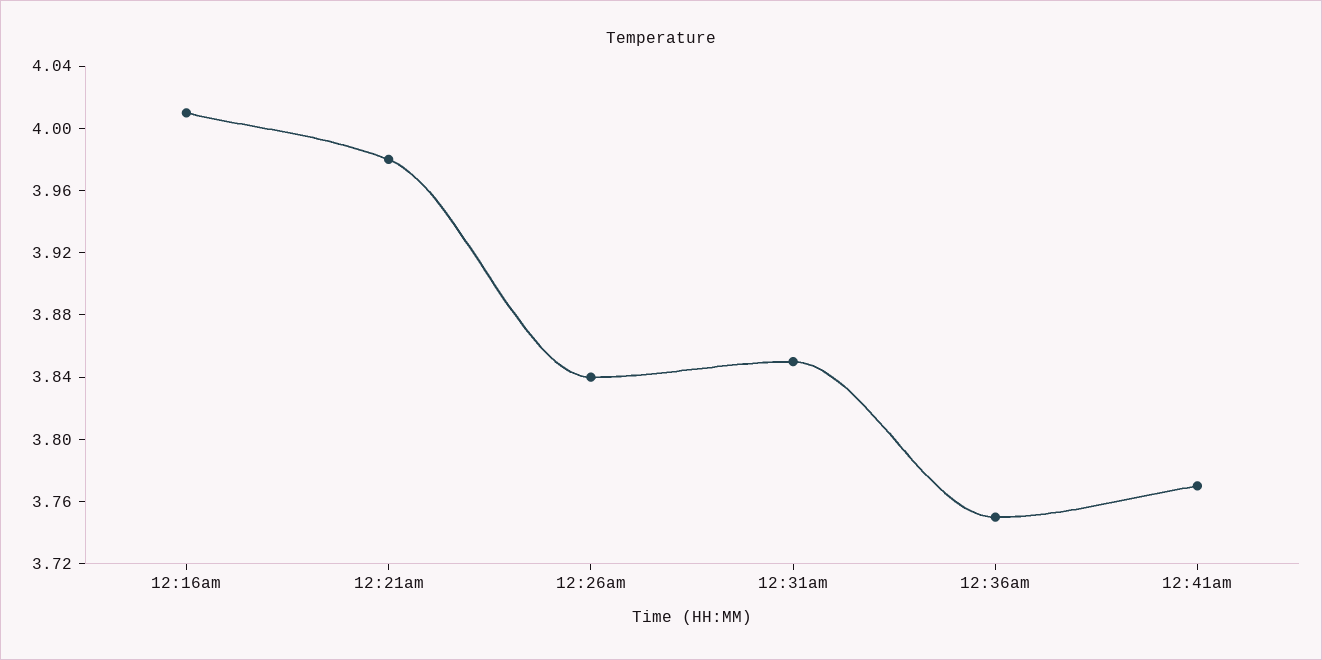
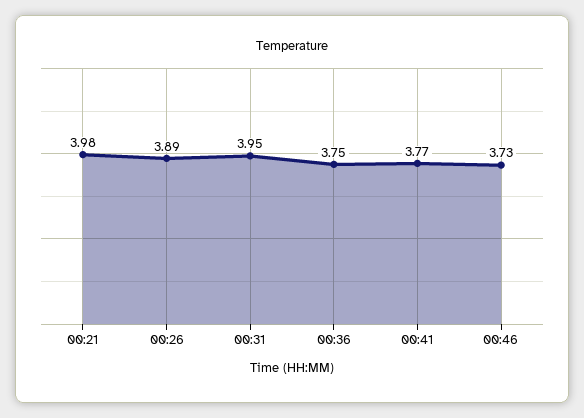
12:16am: 4.01 -> none
12:26am: 3.84 -> 3.89
12:31am: 3.85 -> 3.95
00:46: none -> 3.73

